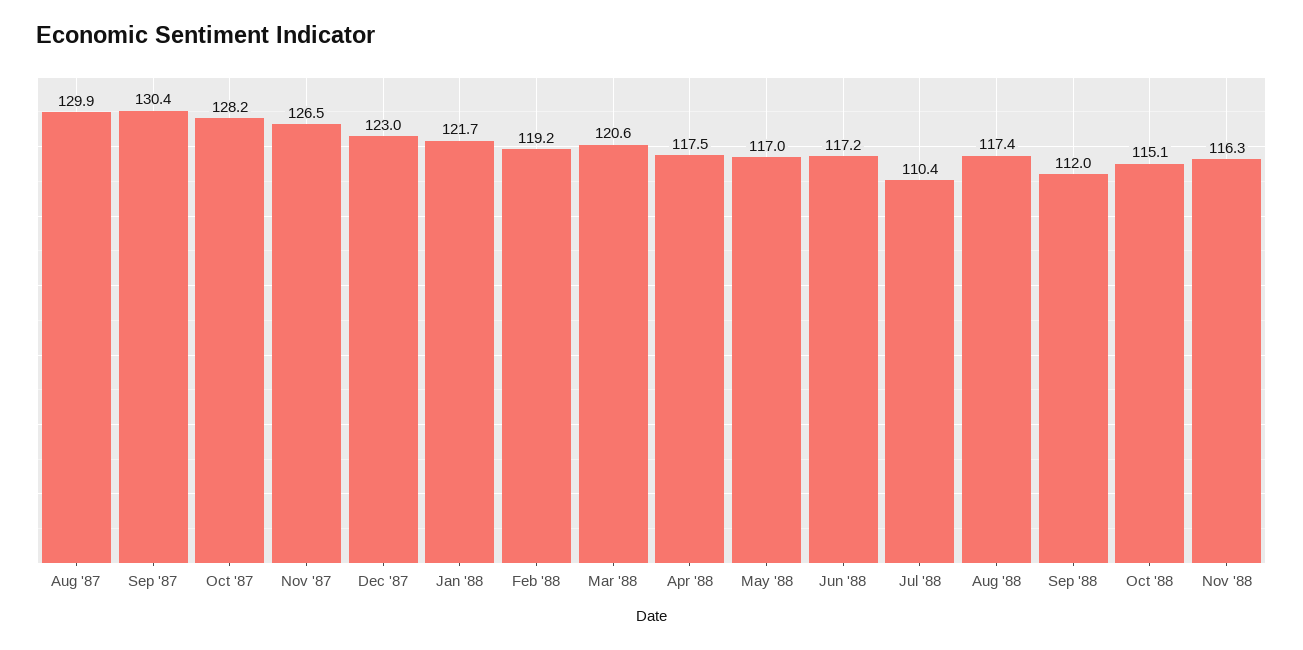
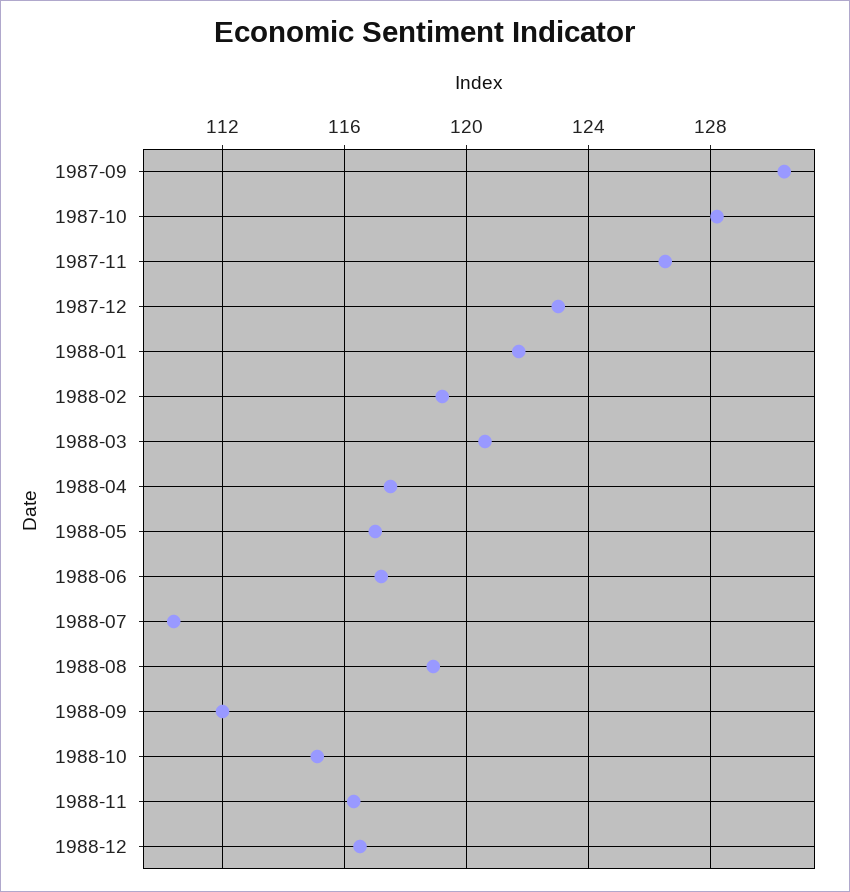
Aug '87: 129.9 -> none
Aug '88: 117.4 -> 119
1988-12: none -> 116.5

